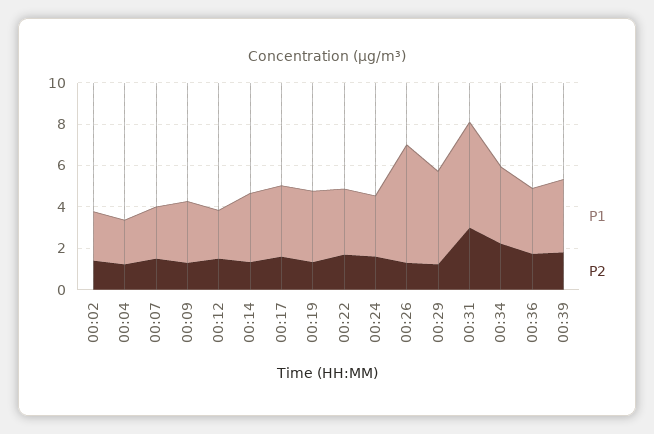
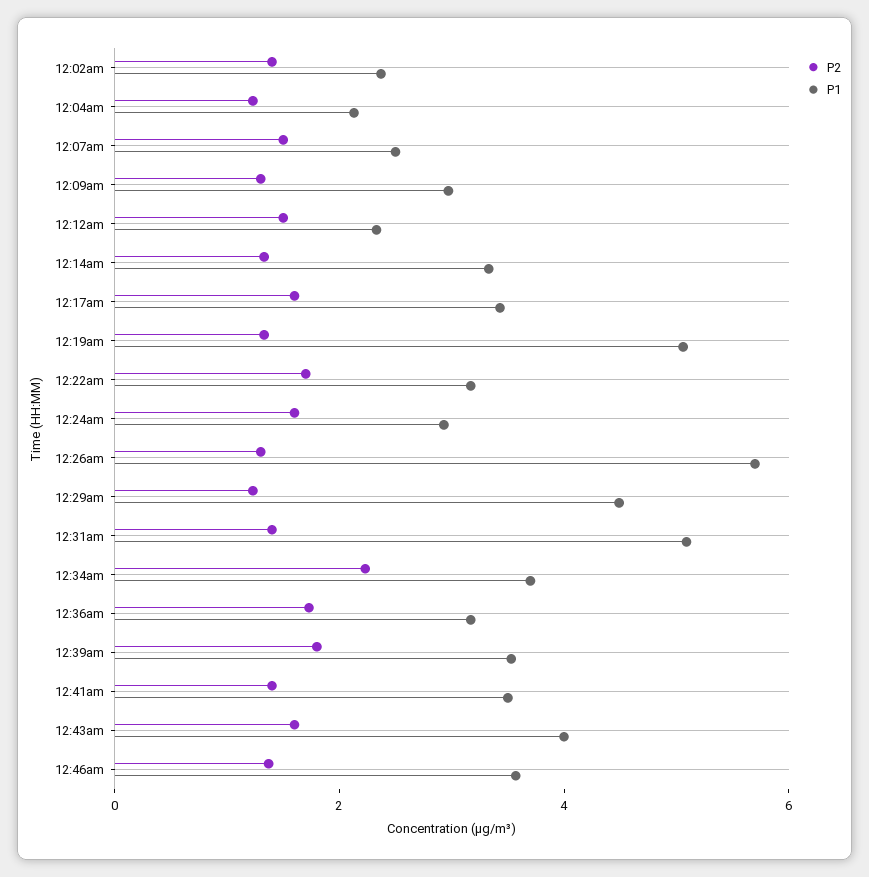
P1, 00:19: 3.5 -> 5
P2, 00:31: 3 -> 1.5
P2, 12:41am: none -> 1.5
P1, 12:41am: none -> 3.5
P2, 12:43am: none -> 1.5
P1, 12:43am: none -> 4
P2, 12:46am: none -> 1.5
P1, 12:46am: none -> 3.5

